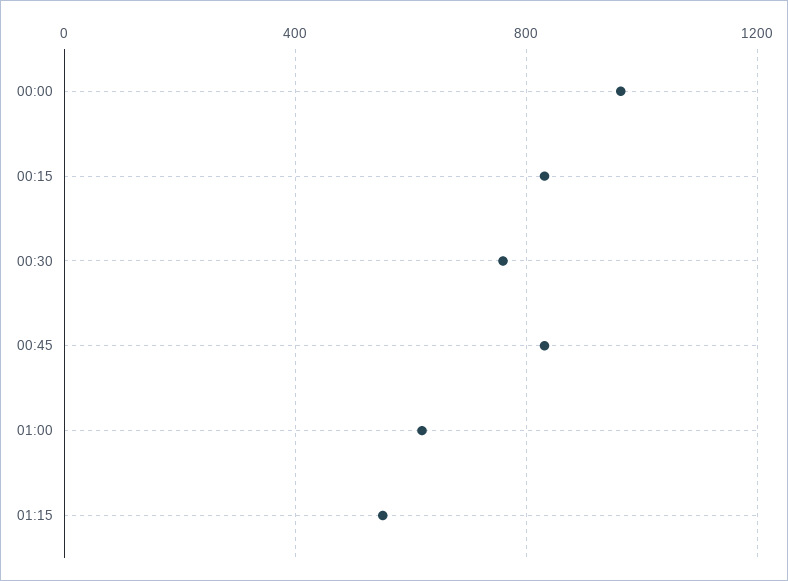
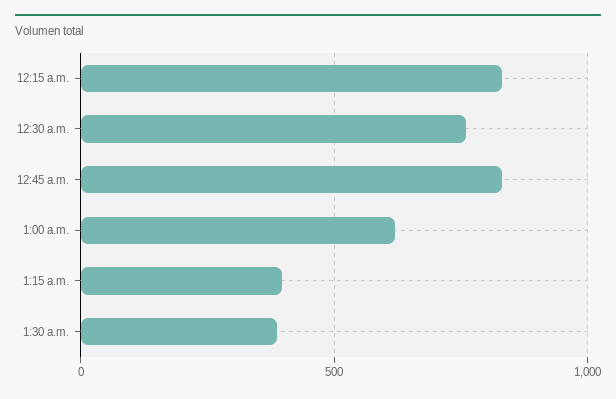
00:00: 950 -> none
01:15: 550 -> 400
1:30 a.m.: none -> 400

